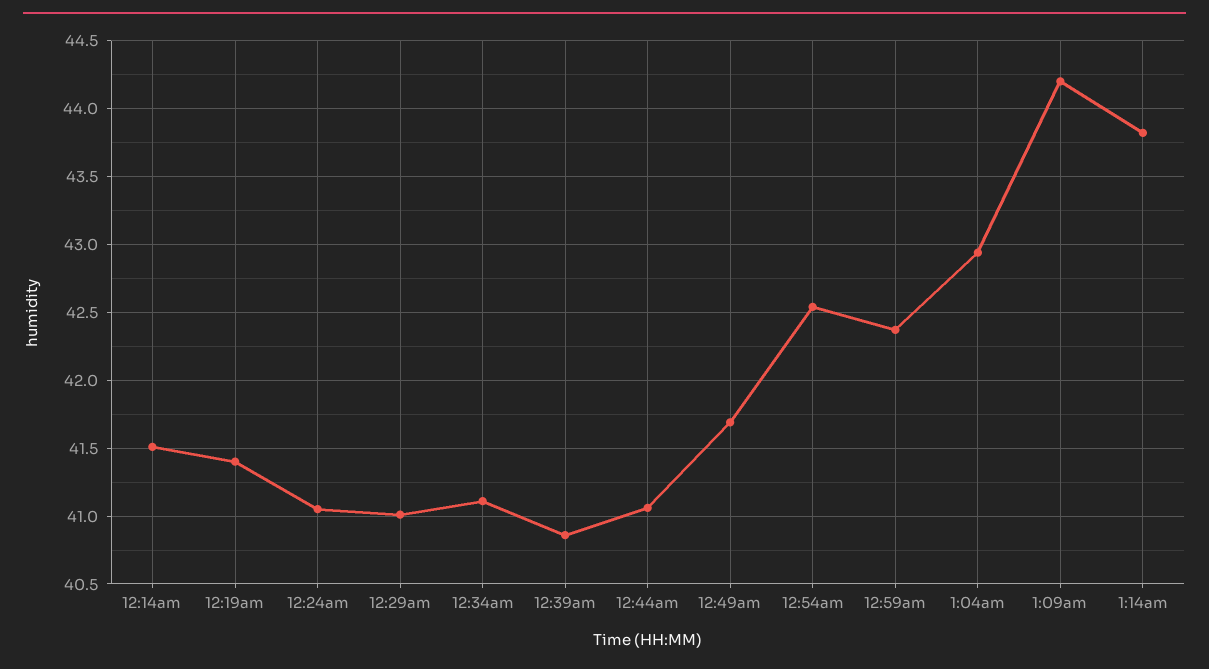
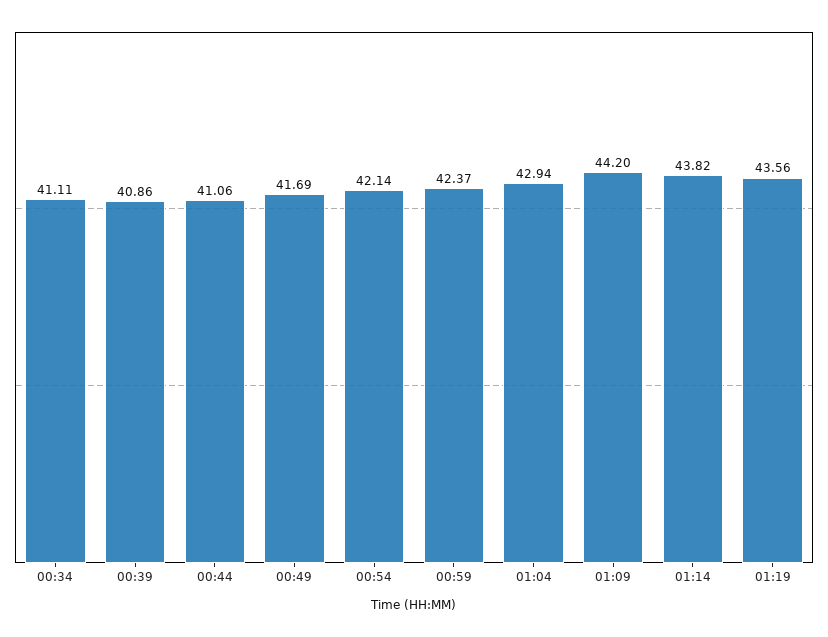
12:14am: 41.5 -> none
12:19am: 41.4 -> none
12:24am: 41.05 -> none
12:29am: 41 -> none
12:54am: 42.55 -> 42.14
01:19: none -> 43.56

